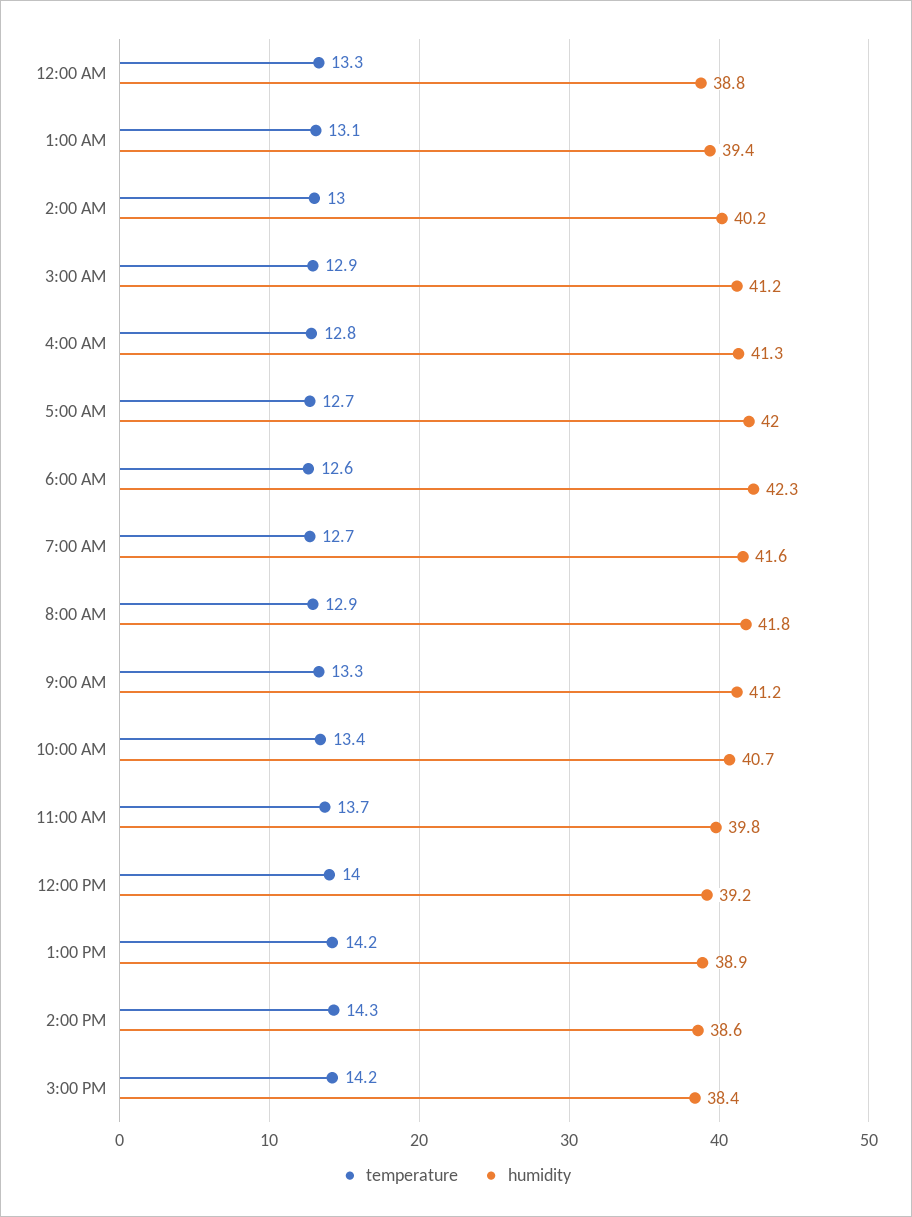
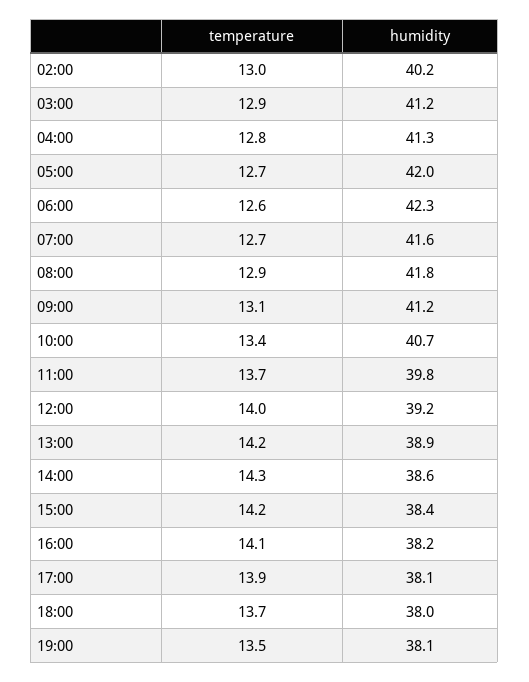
temperature, 12:00 AM: 13.3 -> none
humidity, 12:00 AM: 38.8 -> none
temperature, 1:00 AM: 13.1 -> none
humidity, 1:00 AM: 39.4 -> none
temperature, 9:00 AM: 13.3 -> 13.1
temperature, 16:00: none -> 14.1
humidity, 16:00: none -> 38.2
temperature, 17:00: none -> 13.9
humidity, 17:00: none -> 38.1
temperature, 18:00: none -> 13.7
humidity, 18:00: none -> 38
temperature, 19:00: none -> 13.5
humidity, 19:00: none -> 38.1

